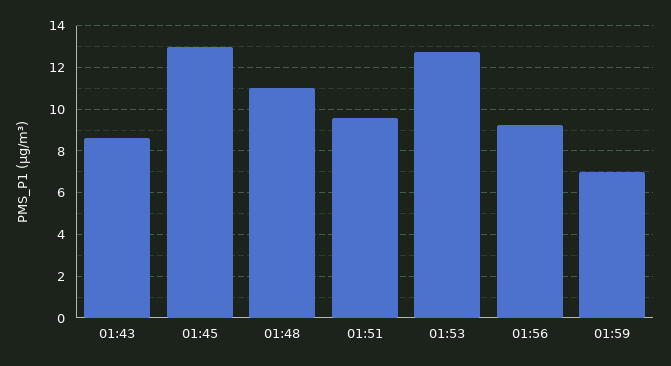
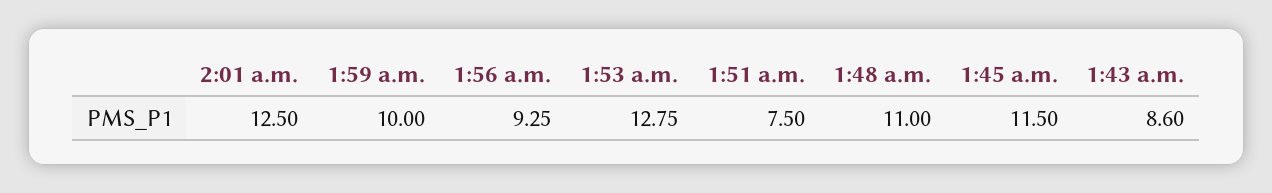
01:45: 13 -> 11.5
01:51: 9.5 -> 7.5
01:59: 7 -> 10
2:01 a.m.: none -> 12.5

